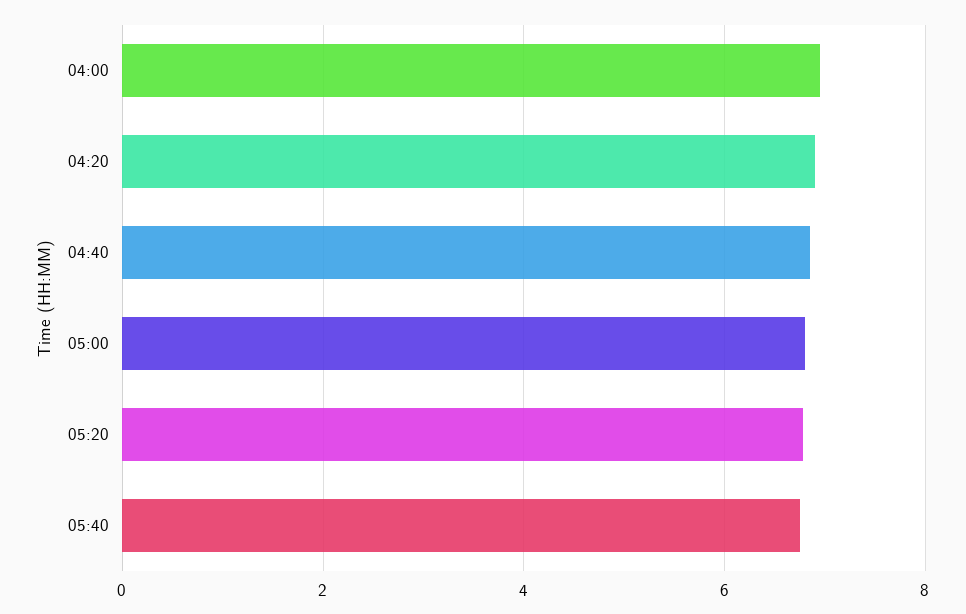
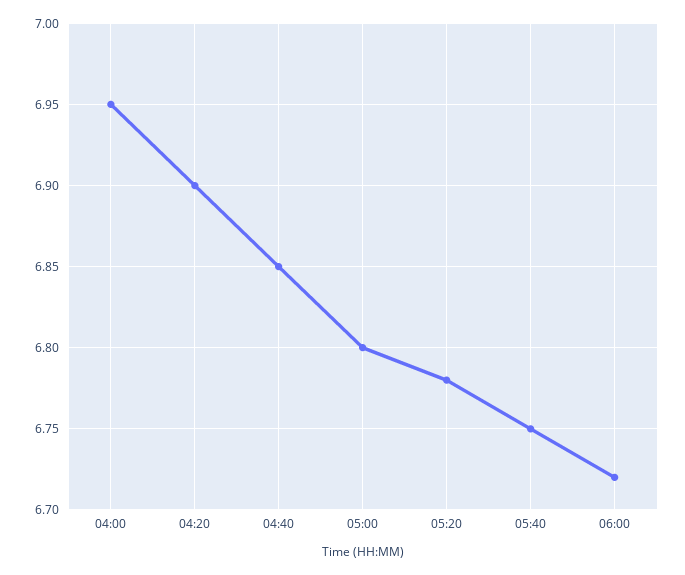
06:00: none -> 6.72

